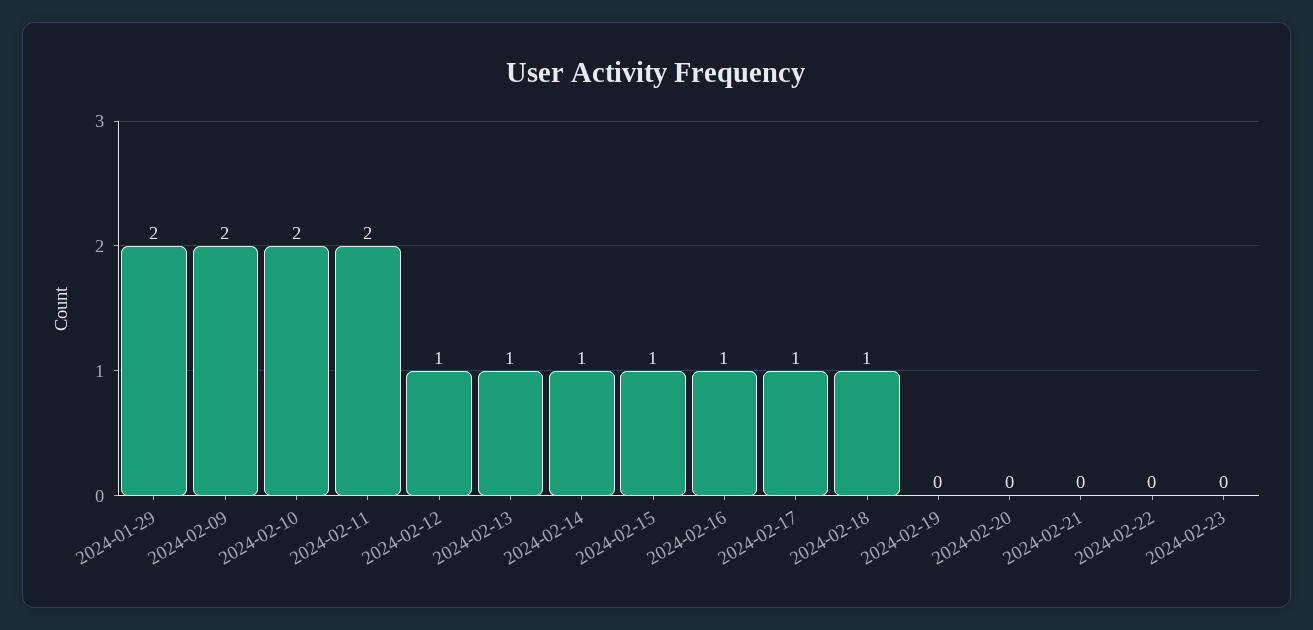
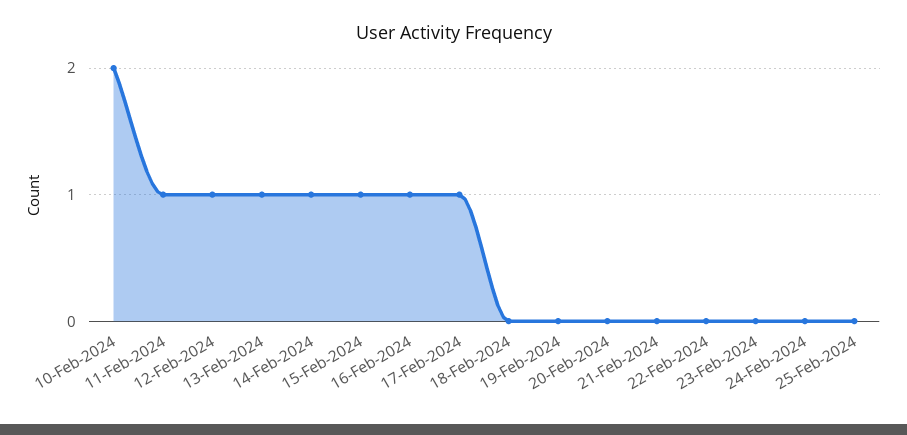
2024-01-29: 2 -> none
2024-02-09: 2 -> none
2024-02-11: 2 -> 1
2024-02-18: 1 -> 0
24-Feb-2024: none -> 0
25-Feb-2024: none -> 0

